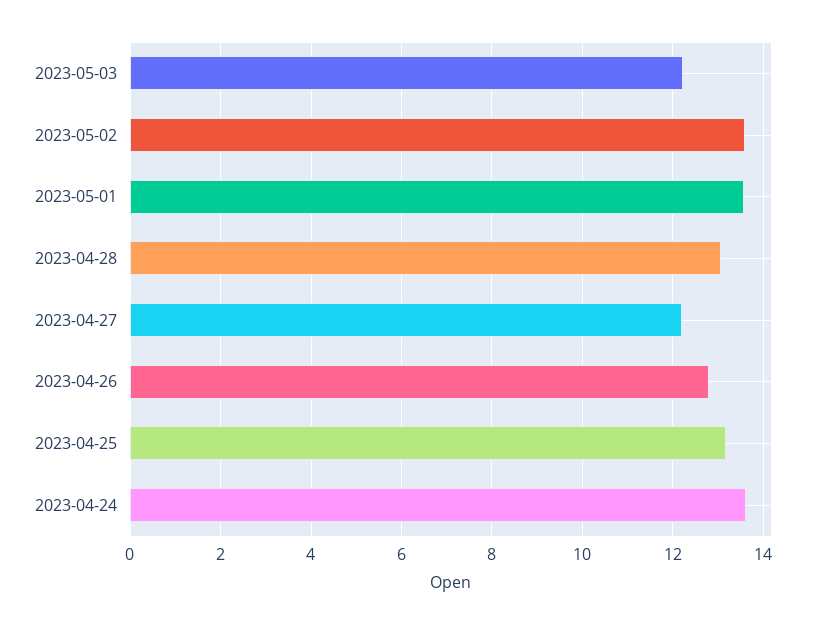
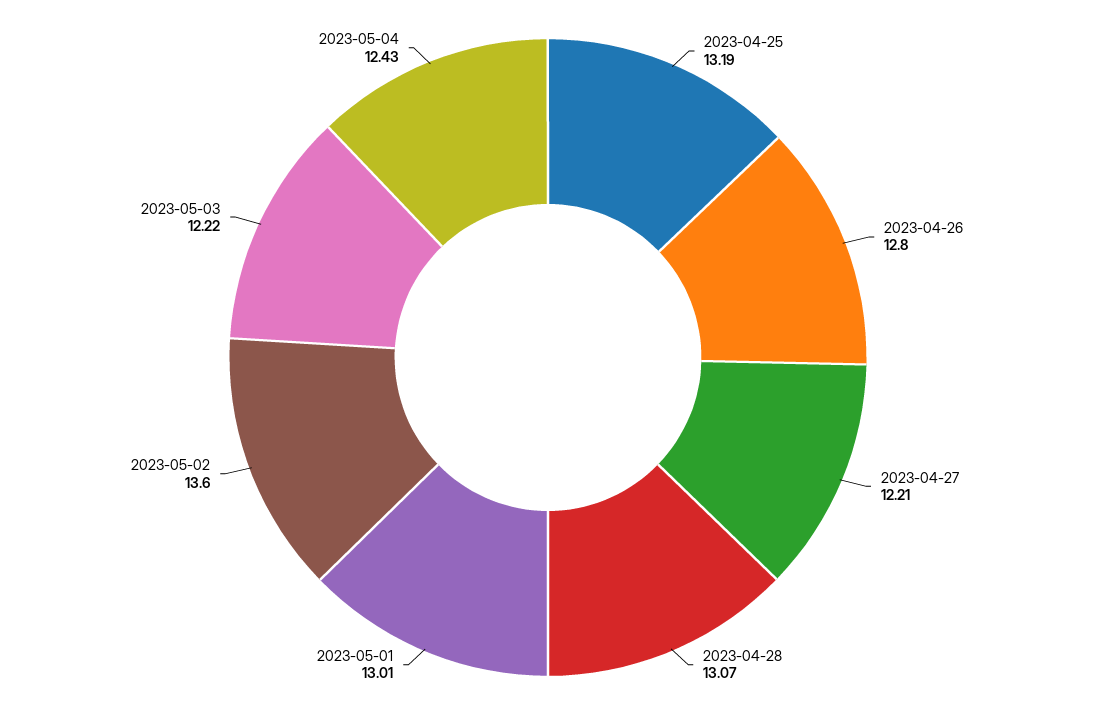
2023-05-01: 13.6 -> 13.01
2023-04-24: 13.6 -> none
2023-05-04: none -> 12.43

